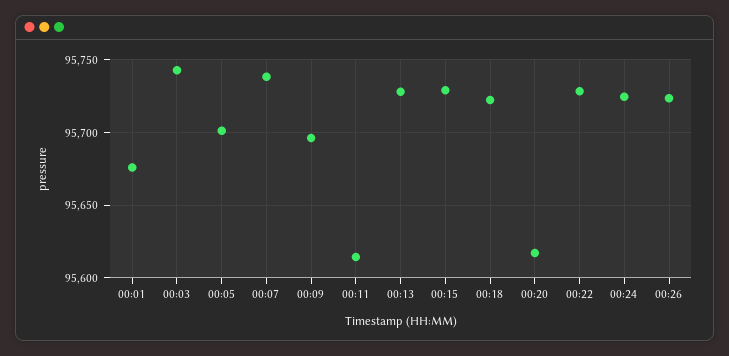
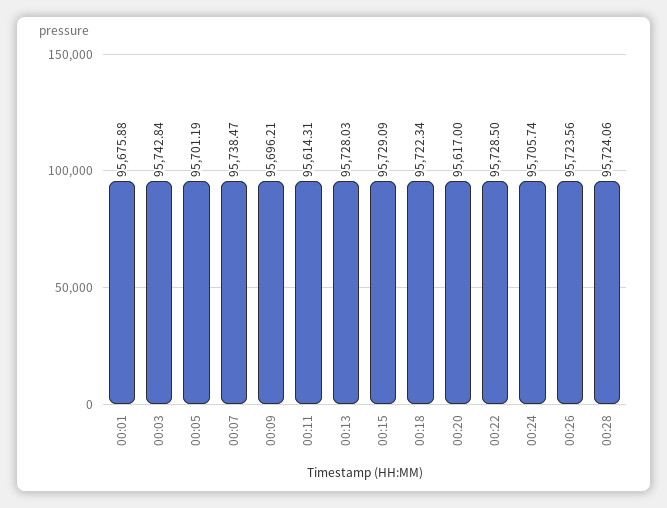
00:24: 95725 -> 95705.74
00:28: none -> 95724.06

